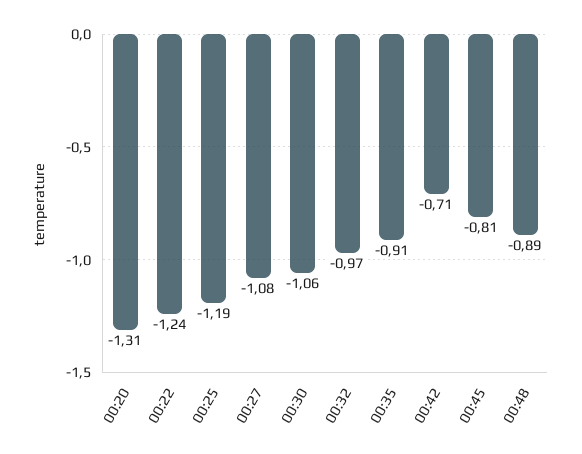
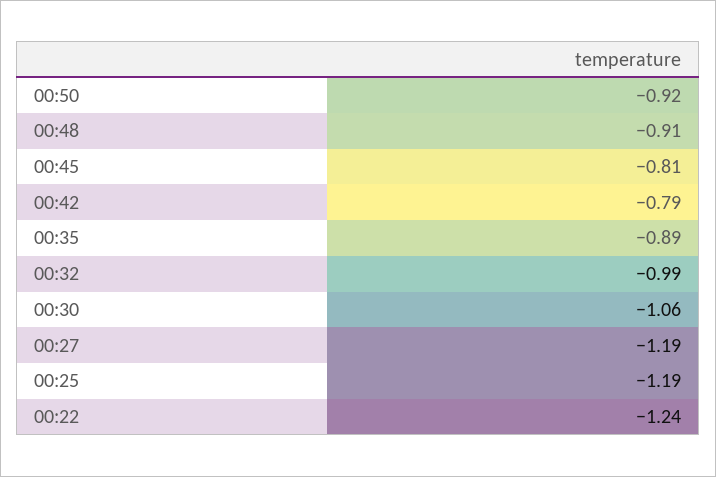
00:20: -1.31 -> none
00:27: -1.08 -> -1.19
00:32: -0.97 -> -0.99
00:35: -0.91 -> -0.89
00:42: -0.71 -> -0.79
00:48: -0.89 -> -0.91
00:50: none -> -0.92

